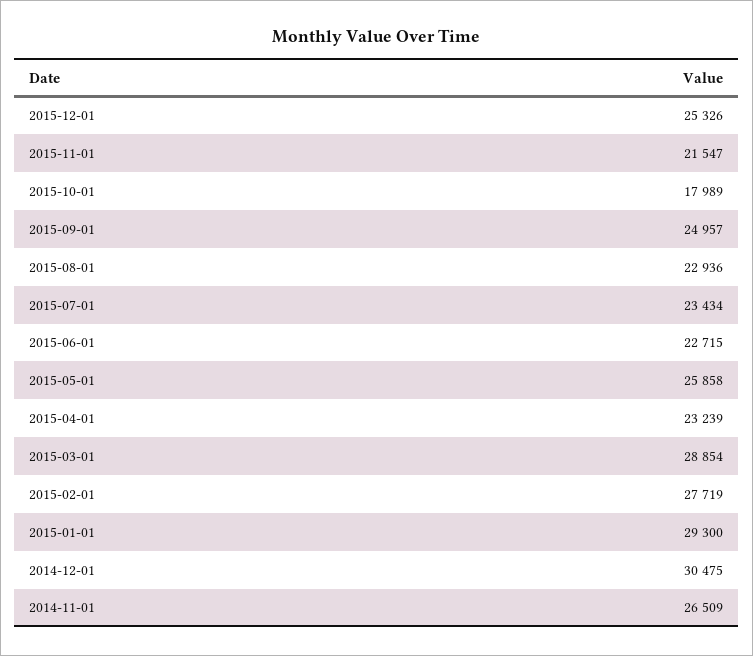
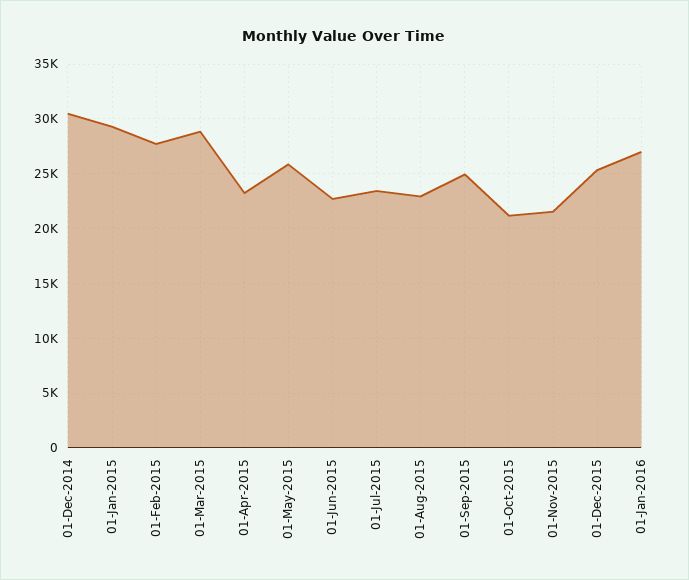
2015-10-01: 17989 -> 21000
2014-11-01: 26509 -> none
01-Jan-2016: none -> 27000

